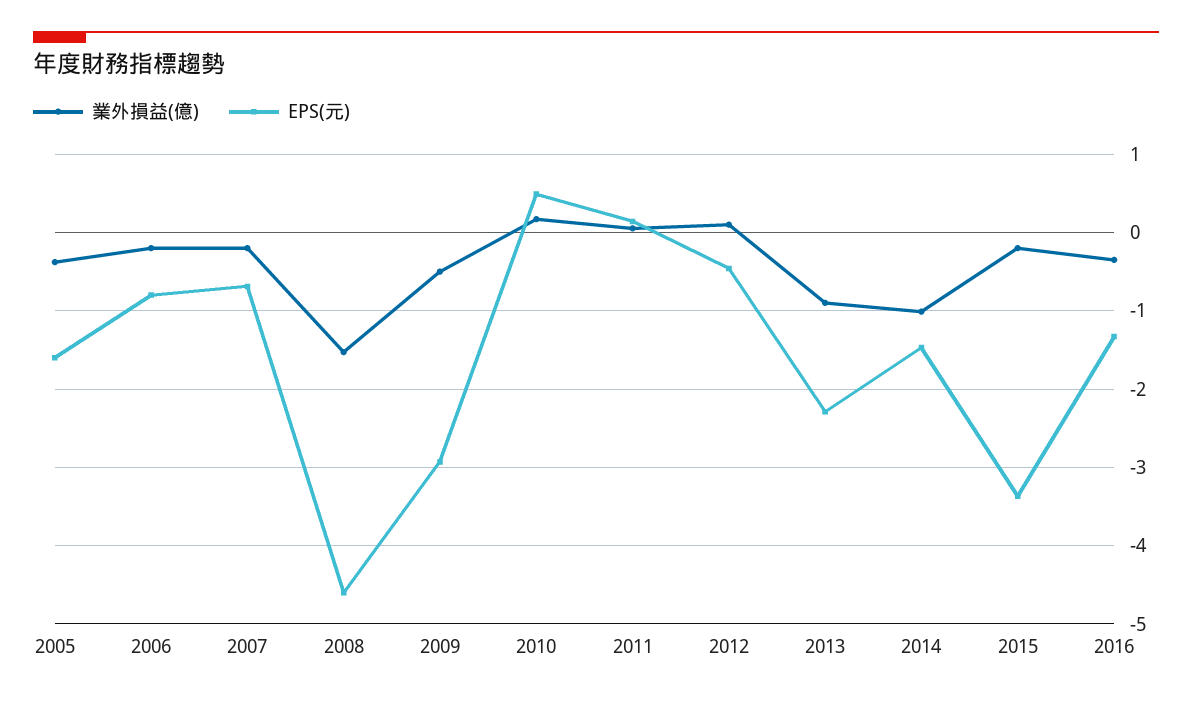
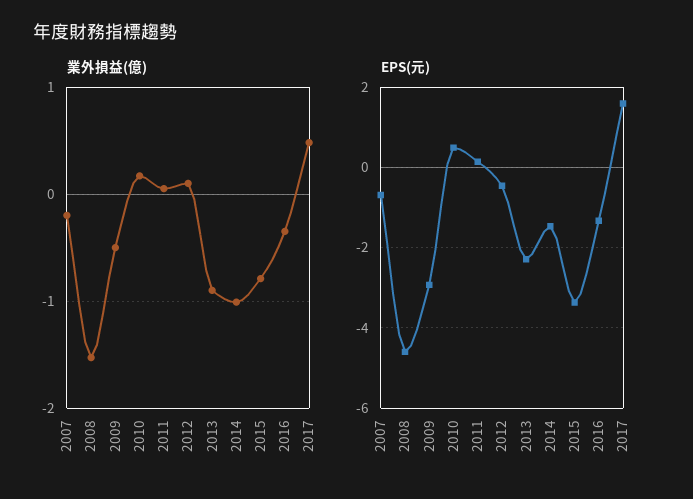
業外損益(億), 2005: -0.4 -> none
EPS(元), 2005: -1.6 -> none
業外損益(億), 2006: -0.2 -> none
EPS(元), 2006: -0.8 -> none
業外損益(億), 2015: -0.2 -> -0.8
業外損益(億), 2017: none -> 0.5
EPS(元), 2017: none -> 1.6

